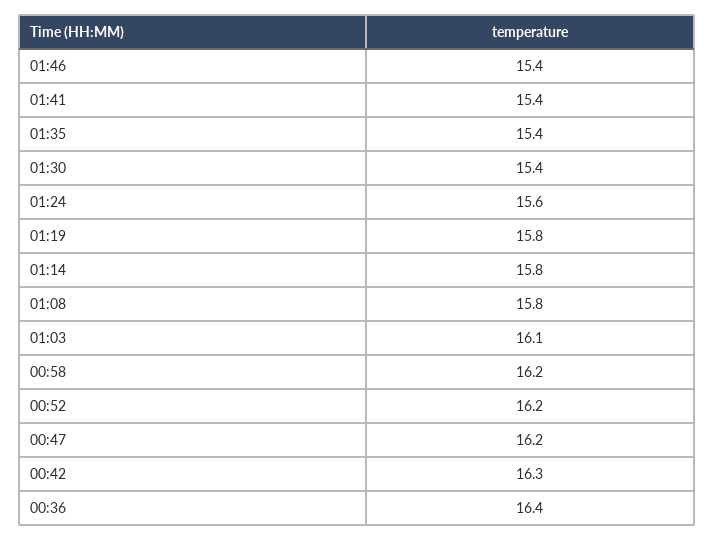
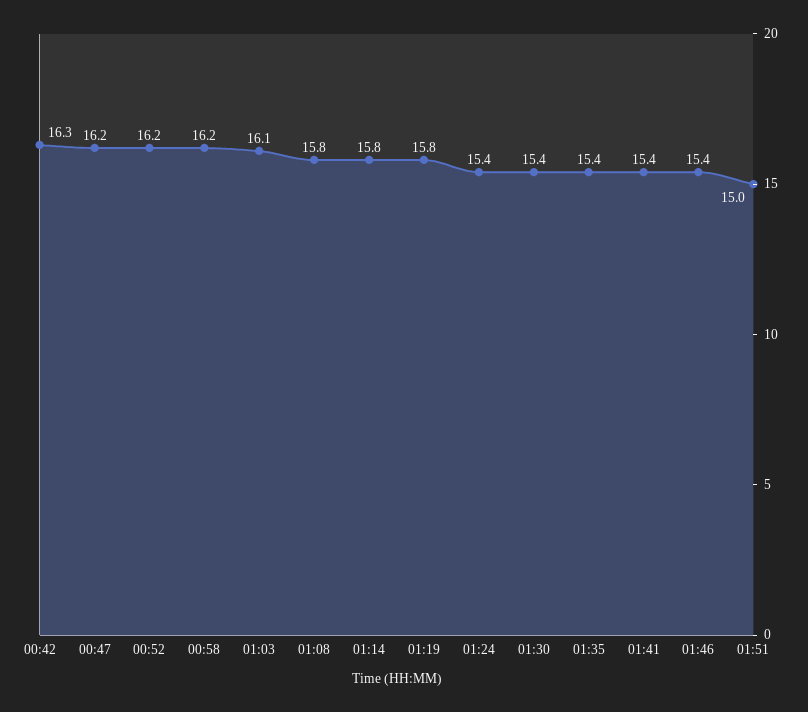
01:24: 15.6 -> 15.4
00:36: 16.4 -> none
01:51: none -> 15

